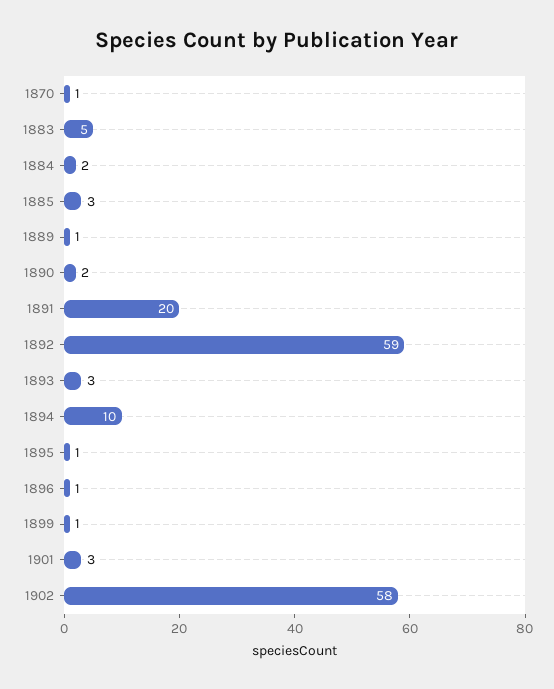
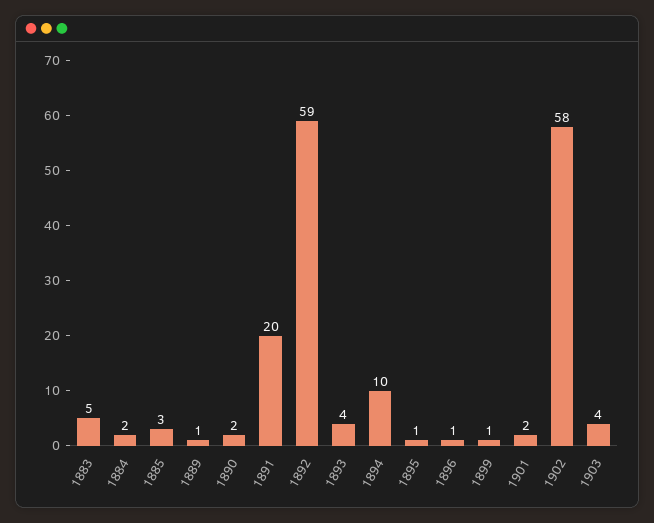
1870: 1 -> none
1893: 3 -> 4
1901: 3 -> 2
1903: none -> 4

